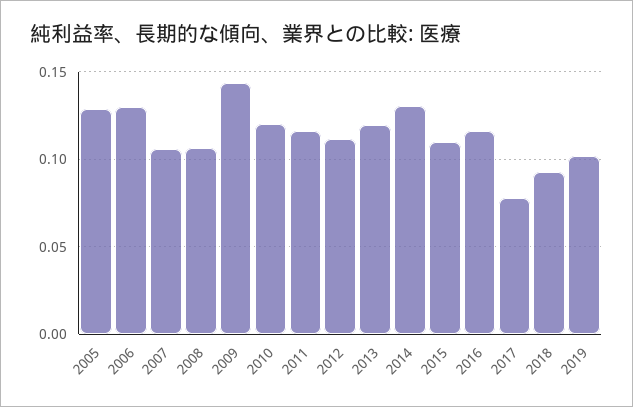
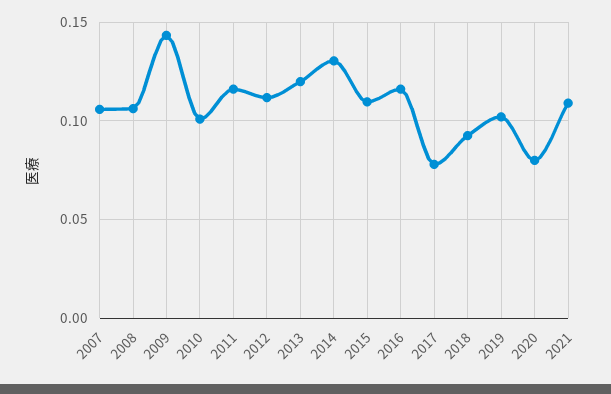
2005: 0.13 -> none
2006: 0.13 -> none
2010: 0.12 -> 0.1
2020: none -> 0.08
2021: none -> 0.11

